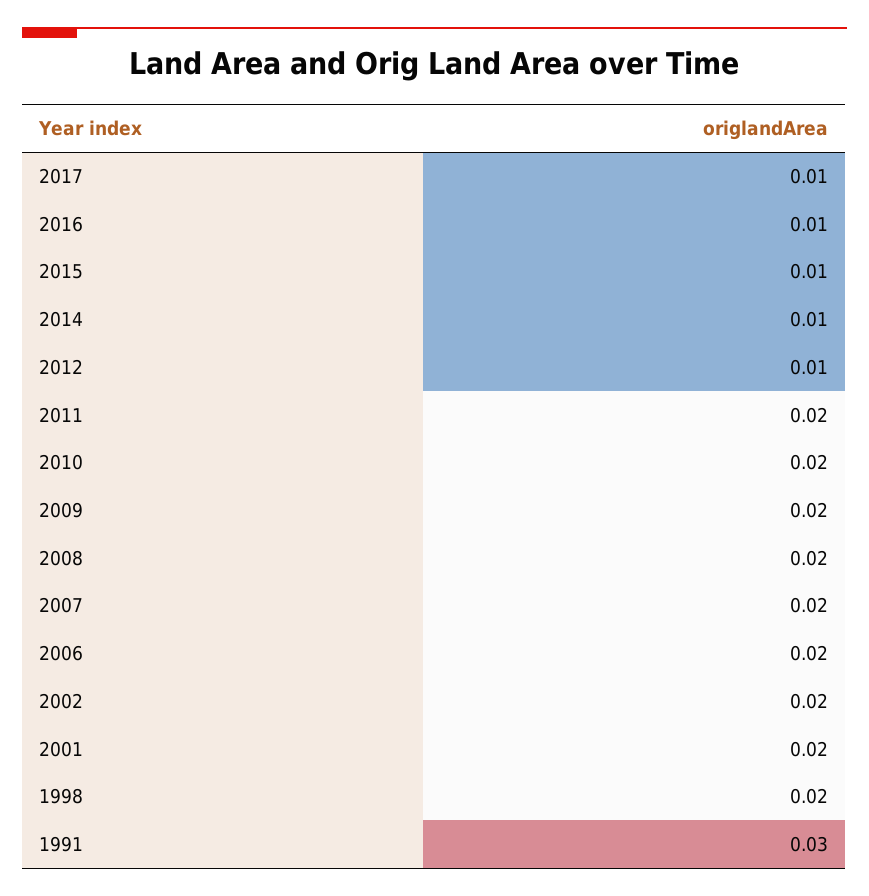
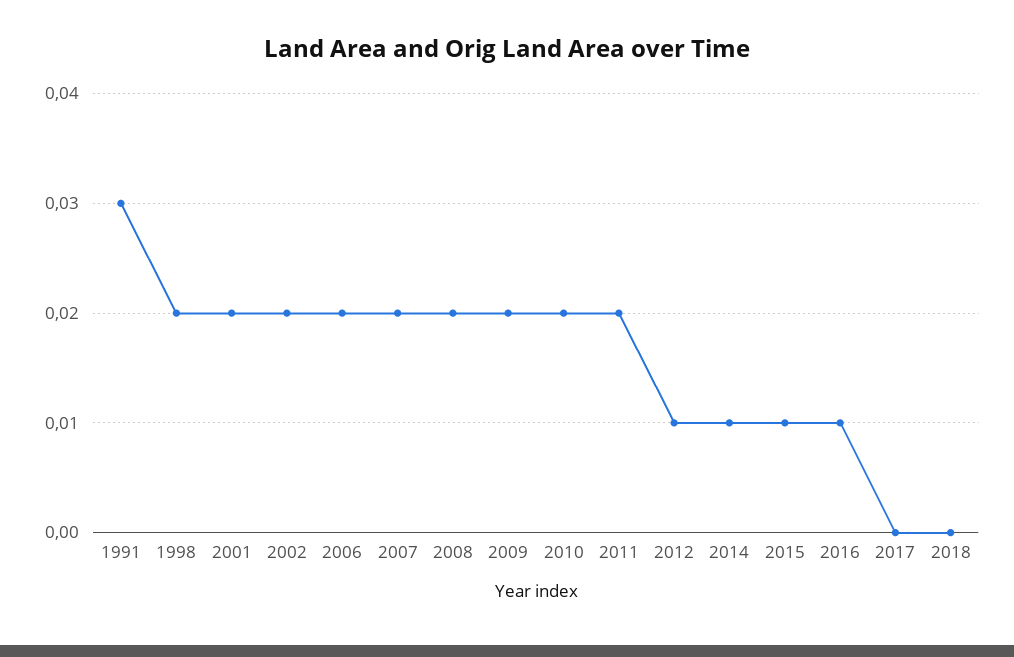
2017: 0.01 -> 0
2018: none -> 0

